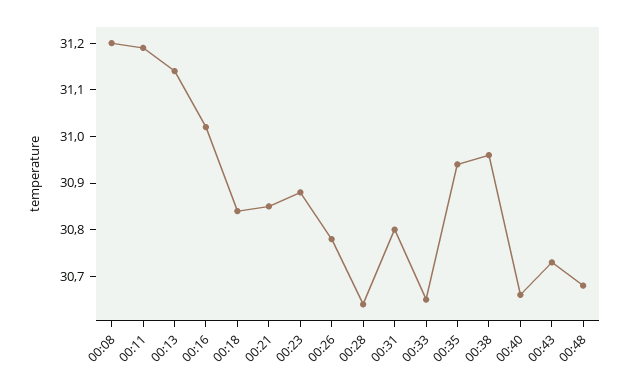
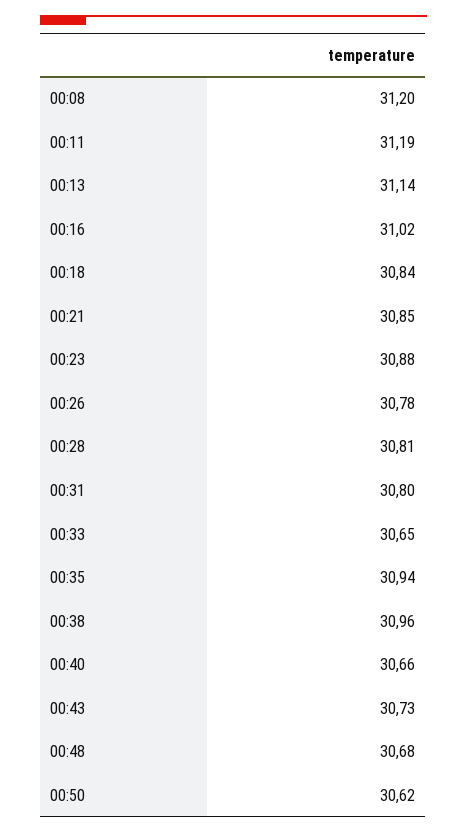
00:28: 30.65 -> 30.81
00:50: none -> 30.62

